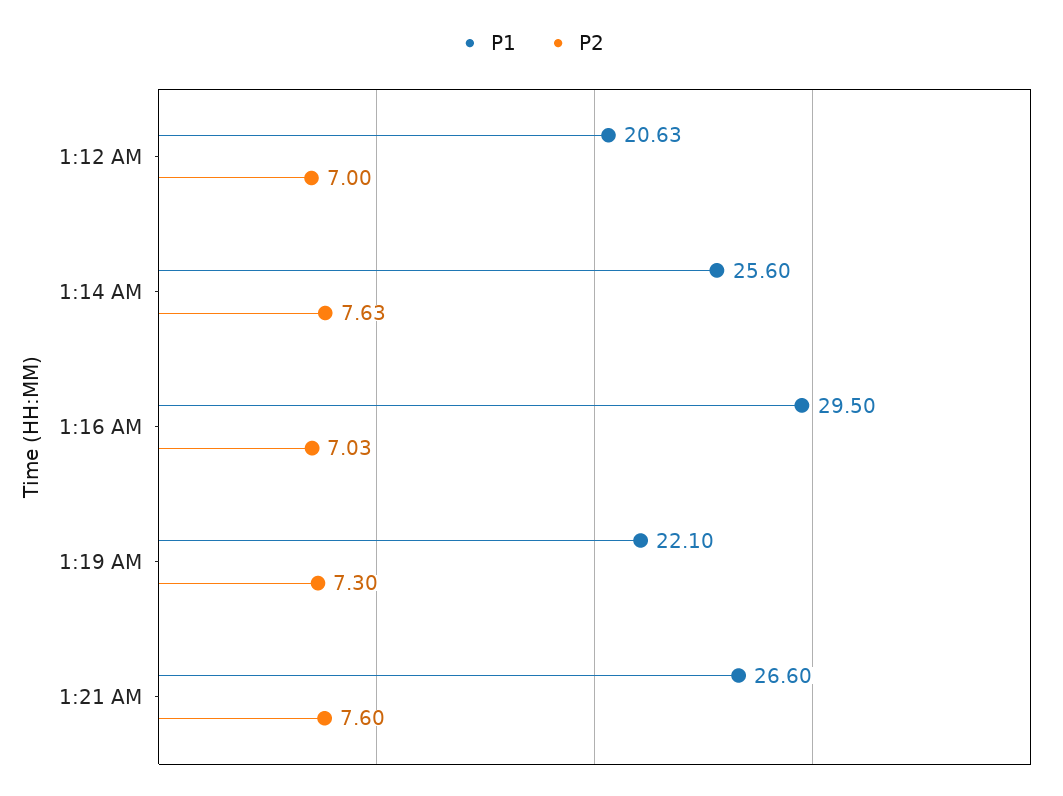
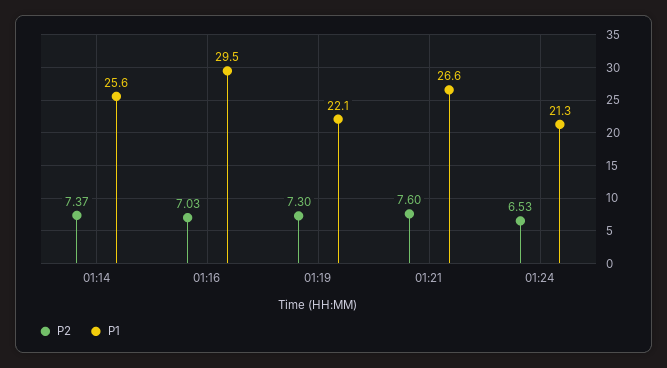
P1, 1:12 AM: 20.63 -> none
P2, 1:12 AM: 7 -> none
P2, 1:14 AM: 7.63 -> 7.37
P2, 01:24: none -> 6.53
P1, 01:24: none -> 21.3

